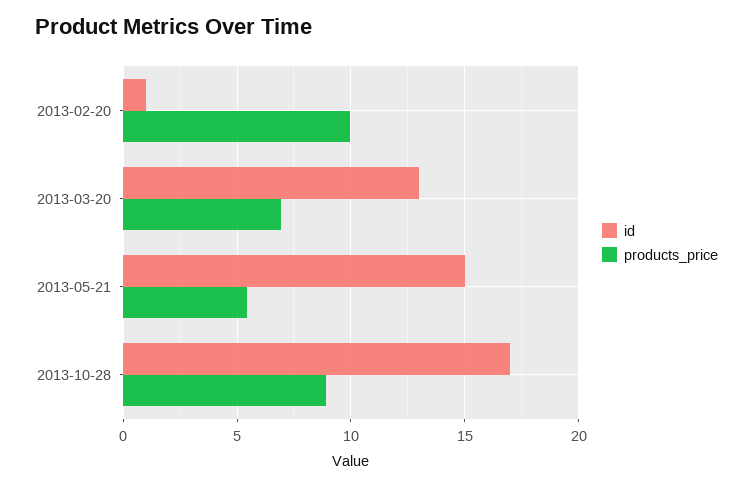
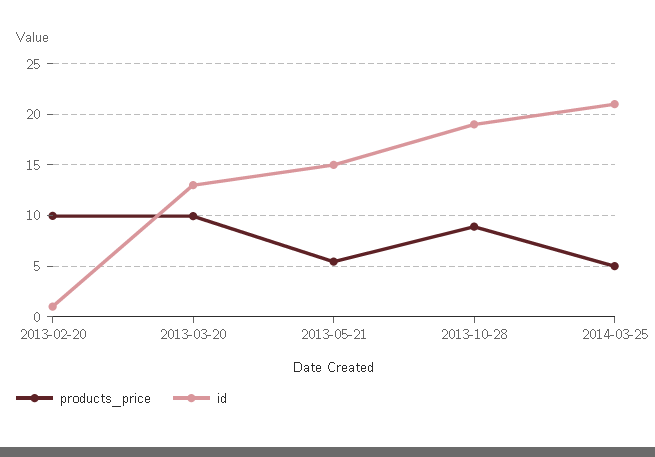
products_price, 2013-03-20: 7 -> 10
id, 2013-10-28: 17 -> 19
products_price, 2014-03-25: none -> 5
id, 2014-03-25: none -> 21

